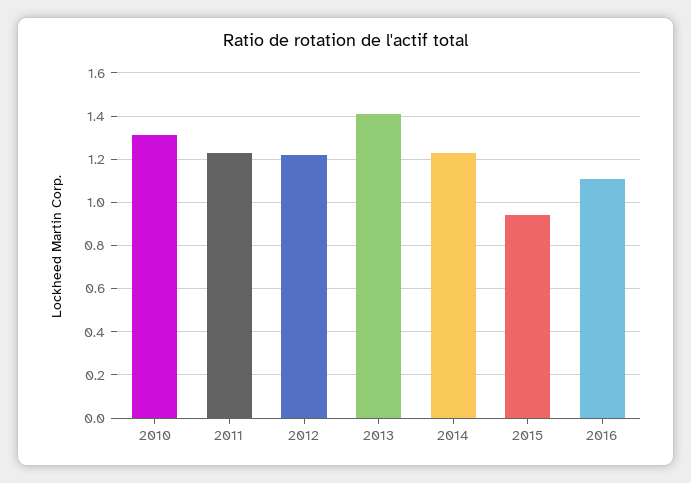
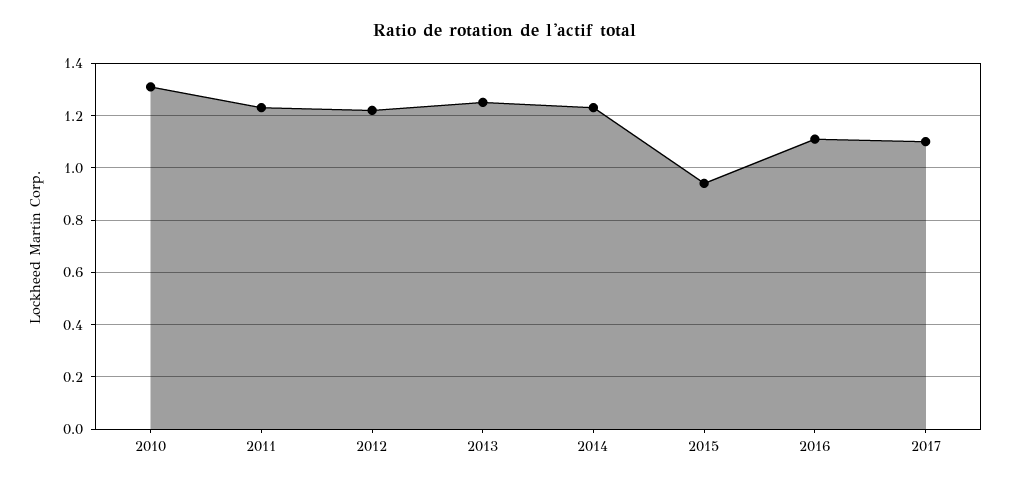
2013: 1.4 -> 1.25
2017: none -> 1.1

